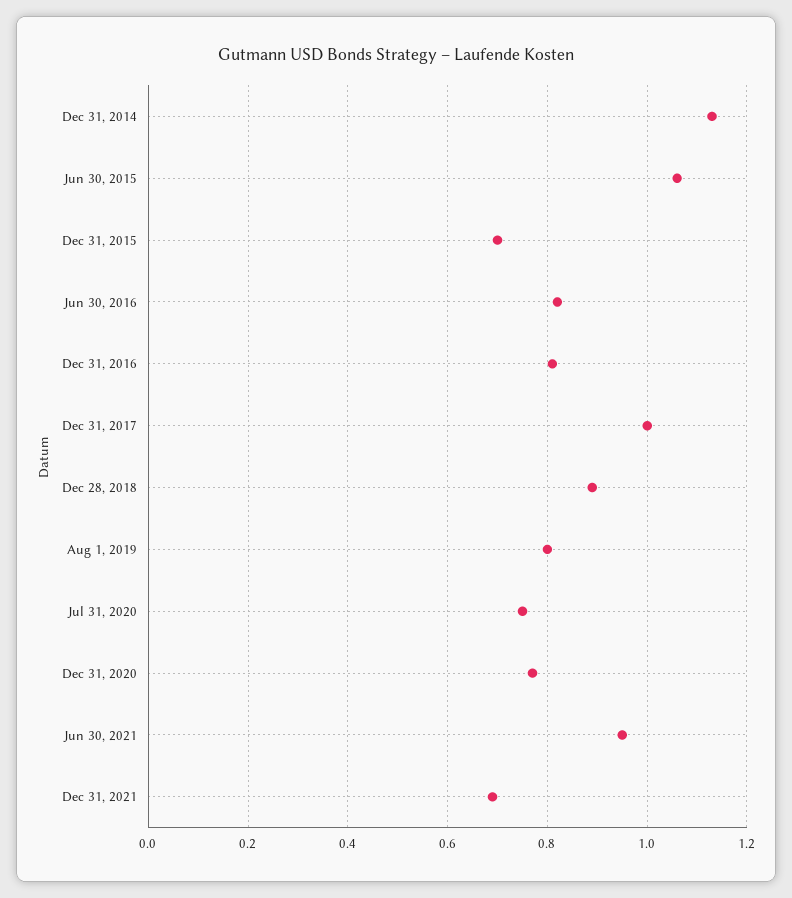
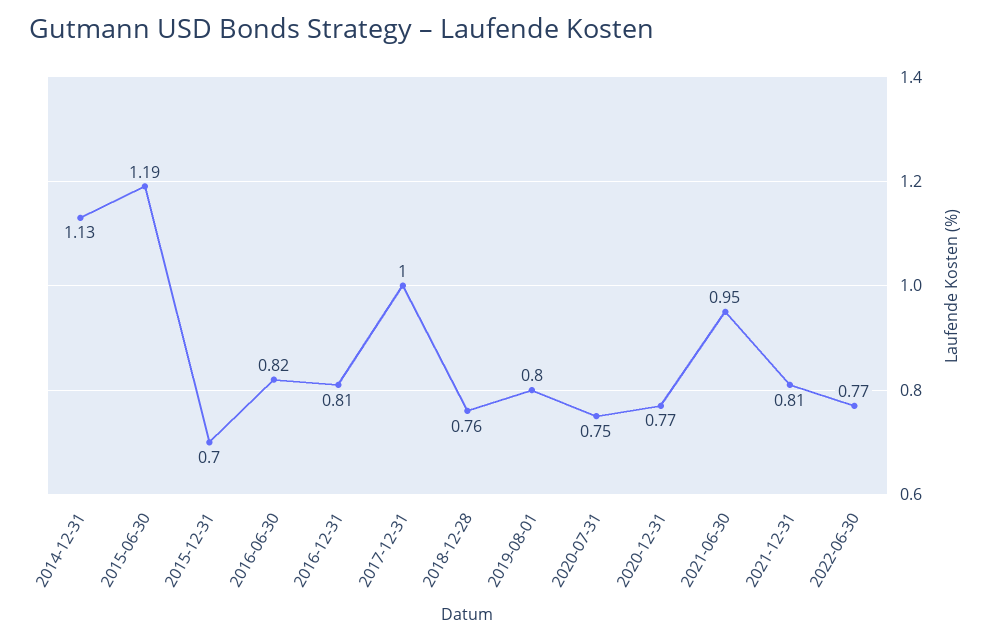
Jun 30, 2015: 1.05 -> 1.19
Dec 28, 2018: 0.9 -> 0.76
Dec 31, 2021: 0.7 -> 0.81
2022-06-30: none -> 0.77

